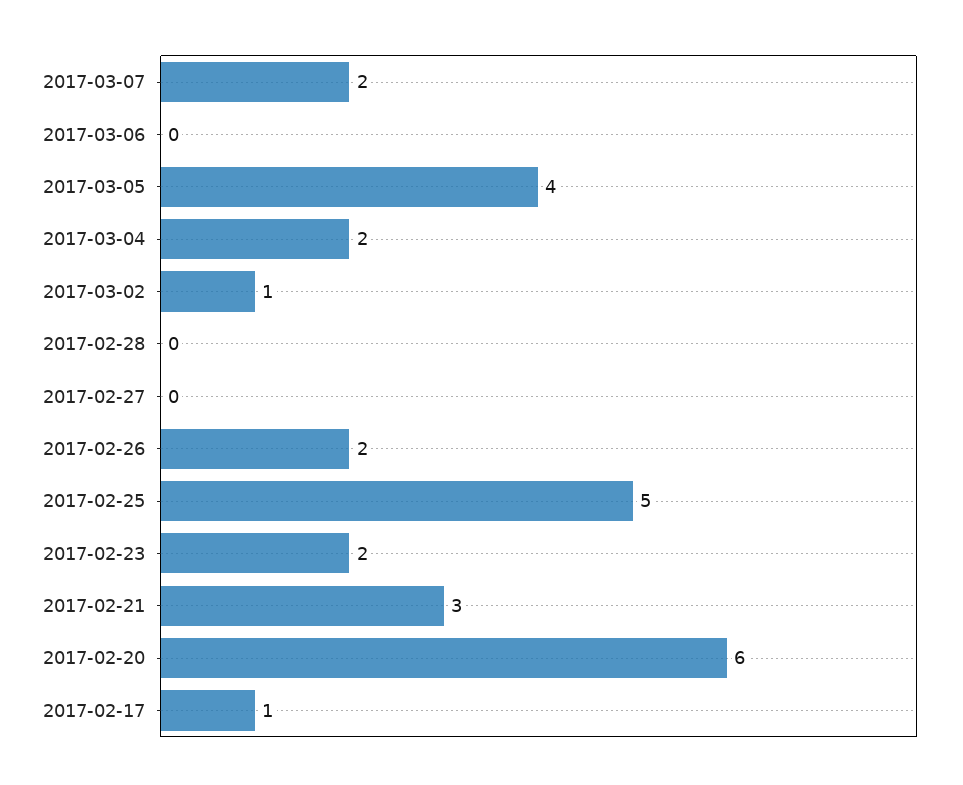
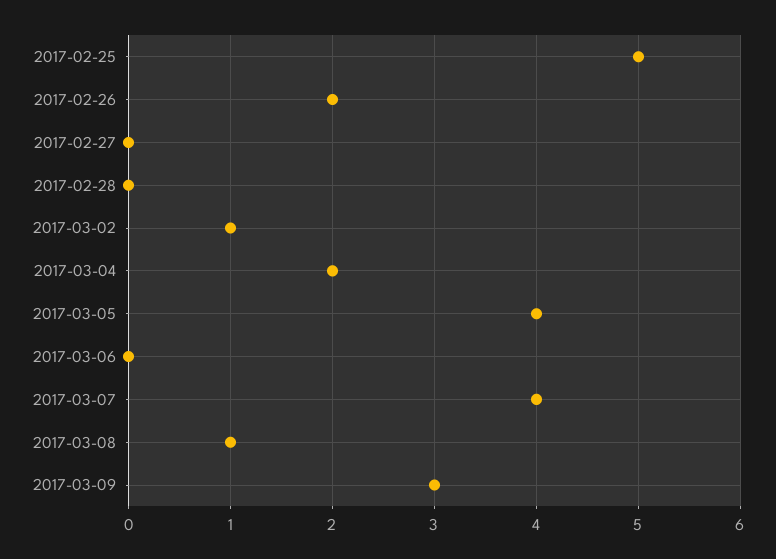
2017-03-07: 2 -> 4
2017-02-23: 2 -> none
2017-02-21: 3 -> none
2017-02-20: 6 -> none
2017-02-17: 1 -> none
2017-03-08: none -> 1
2017-03-09: none -> 3

